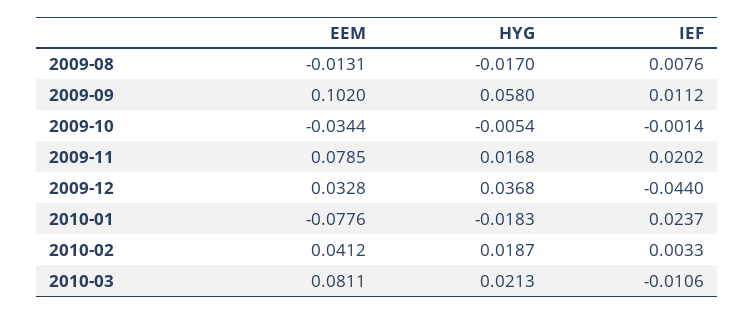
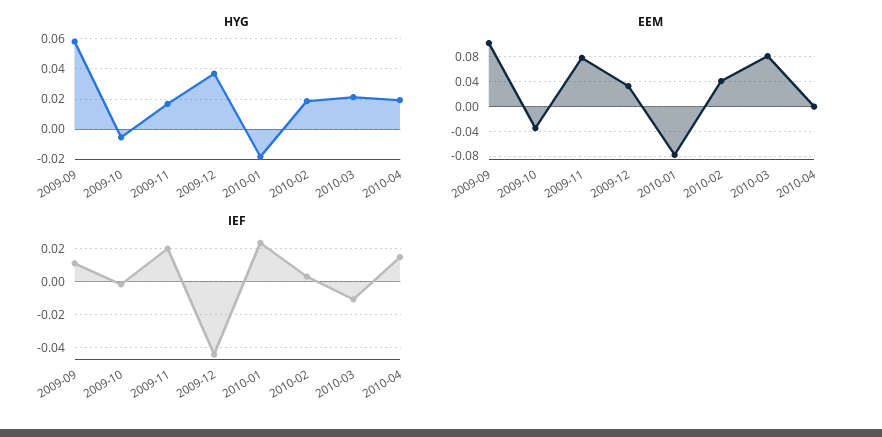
EEM, 2009-08: -0.0131 -> none
HYG, 2009-08: -0.017 -> none
IEF, 2009-08: 0.0076 -> none
HYG, 2010-04: none -> 0.02
EEM, 2010-04: none -> 0
IEF, 2010-04: none -> 0.015

